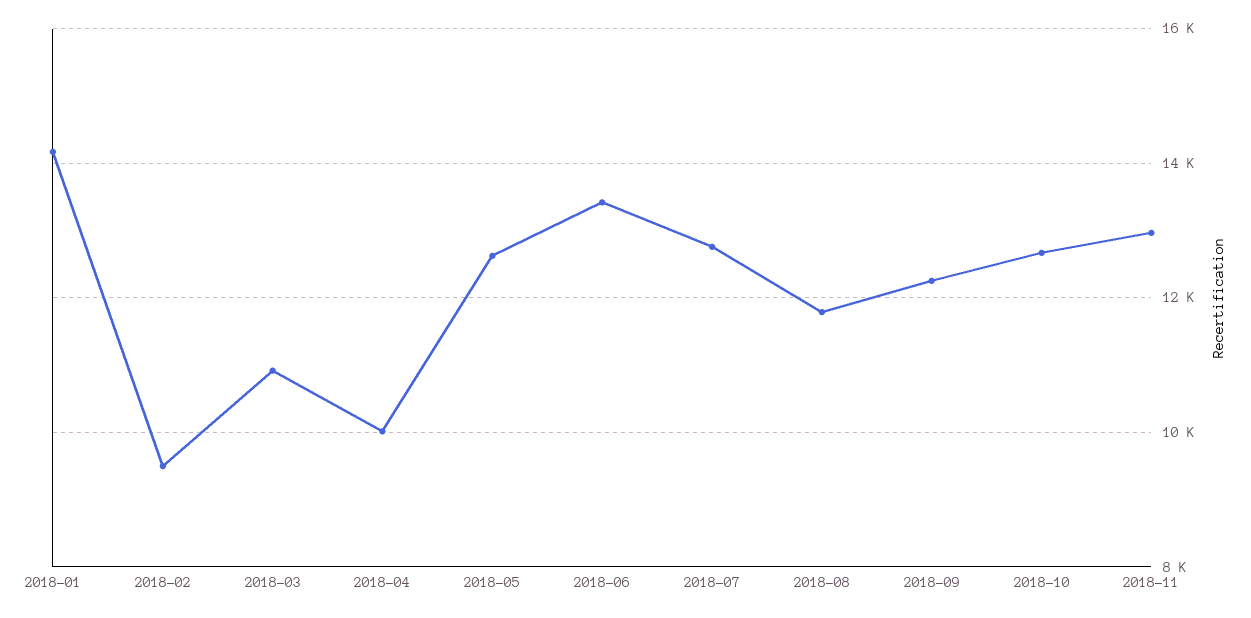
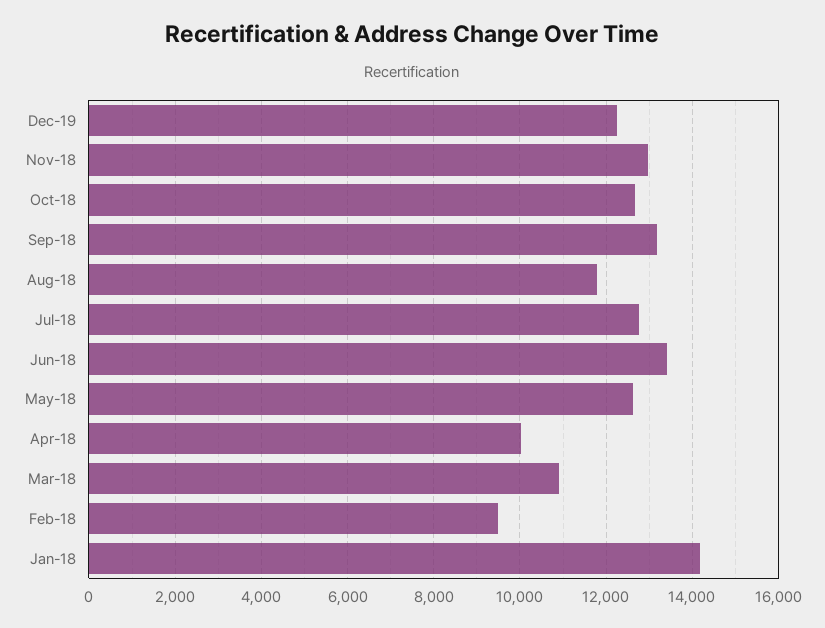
2018-09: 12200 -> 13200
Dec-19: none -> 12200

